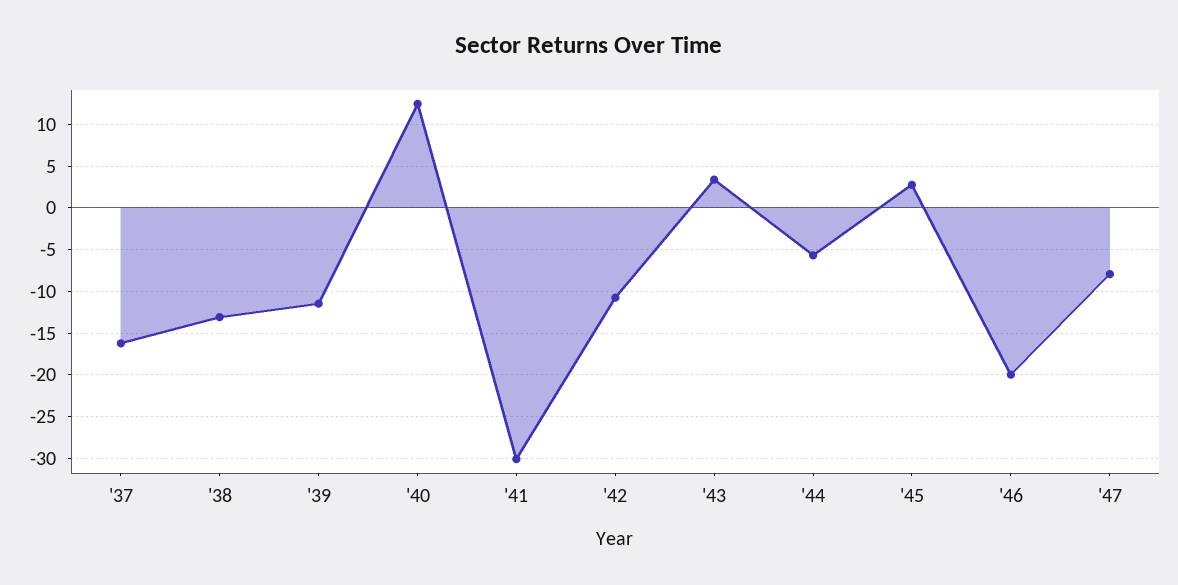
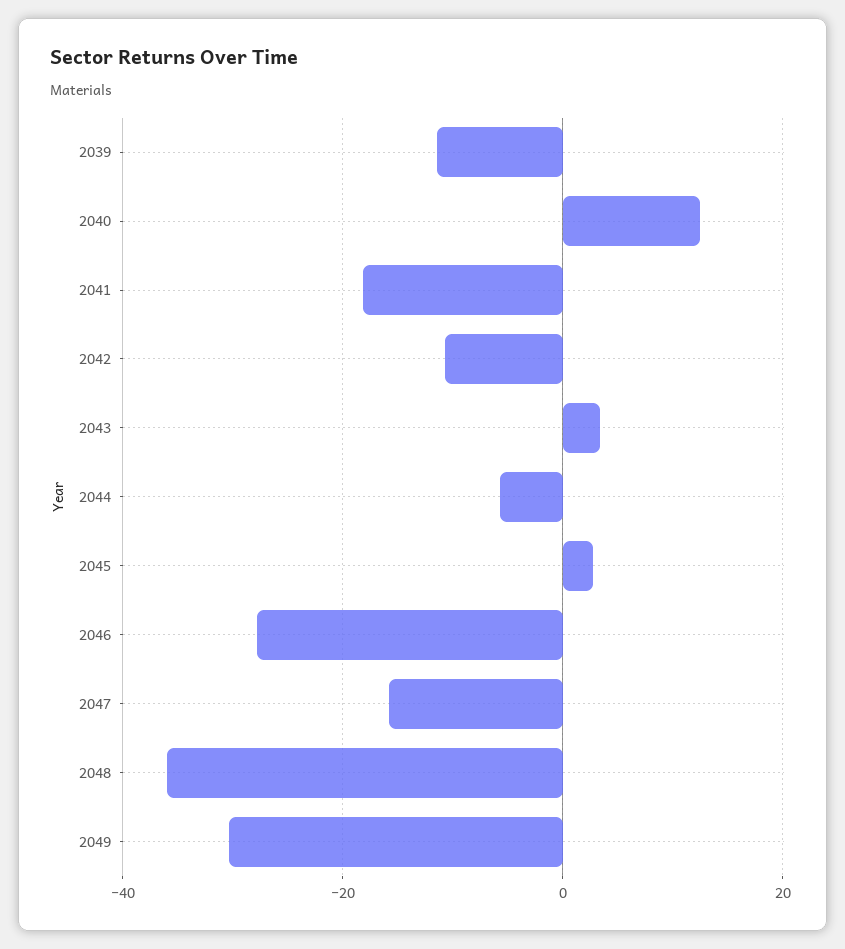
'37: -16 -> none
'38: -13 -> none
'41: -30 -> -18
'46: -20 -> -28
'47: -8 -> -16
2048: none -> -36
2049: none -> -30

